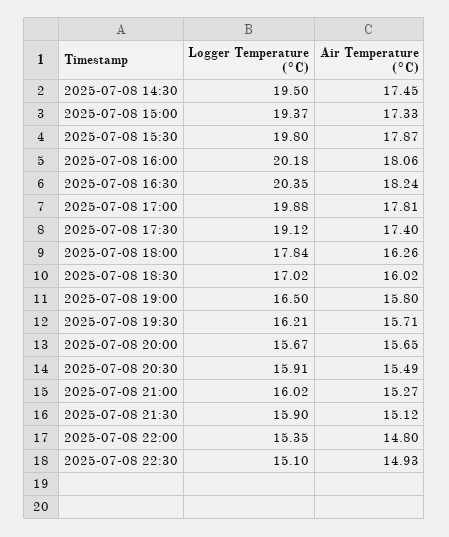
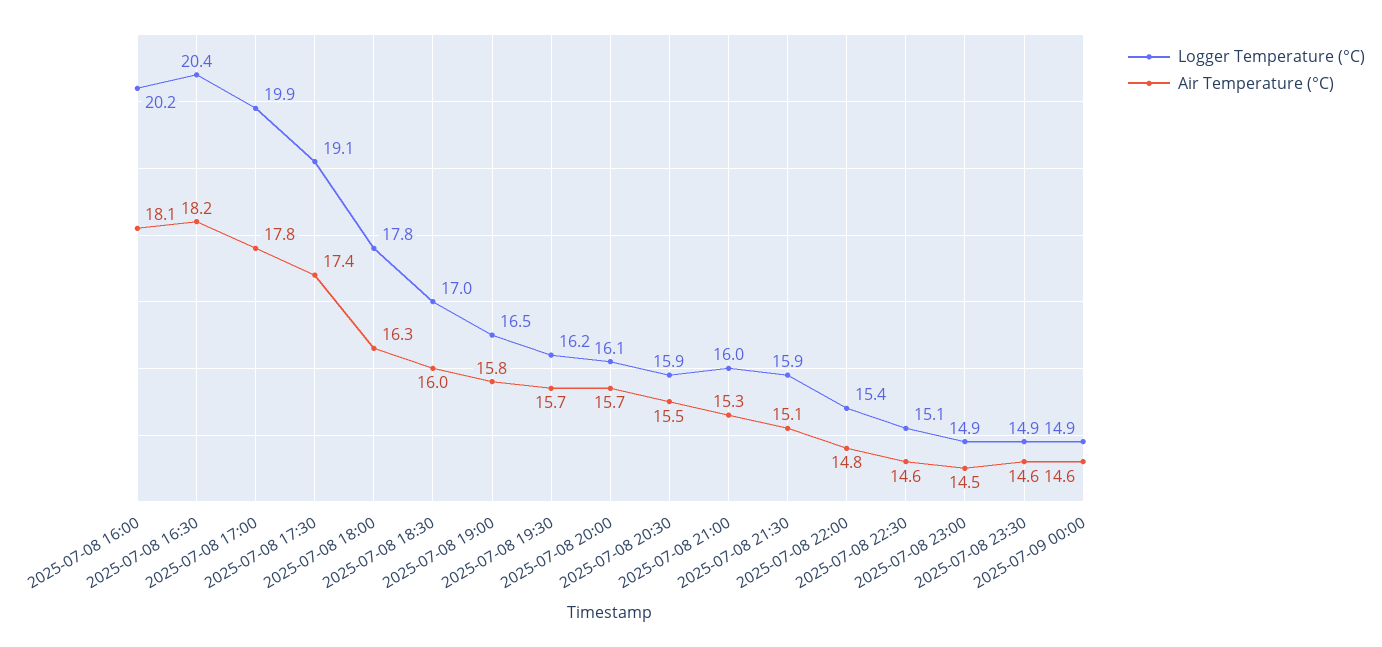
Logger Temperature (°C), 2025-07-08 14:30: 19.5 -> none
Air Temperature (°C), 2025-07-08 14:30: 17.45 -> none
Logger Temperature (°C), 2025-07-08 15:00: 19.37 -> none
Air Temperature (°C), 2025-07-08 15:00: 17.33 -> none
Logger Temperature (°C), 2025-07-08 15:30: 19.8 -> none
Air Temperature (°C), 2025-07-08 15:30: 17.87 -> none
Logger Temperature (°C), 2025-07-08 20:00: 15.67 -> 16.1
Air Temperature (°C), 2025-07-08 22:30: 14.93 -> 14.6
Logger Temperature (°C), 2025-07-08 23:00: none -> 14.9
Air Temperature (°C), 2025-07-08 23:00: none -> 14.5
Logger Temperature (°C), 2025-07-08 23:30: none -> 14.9
Air Temperature (°C), 2025-07-08 23:30: none -> 14.6
Logger Temperature (°C), 2025-07-09 00:00: none -> 14.9
Air Temperature (°C), 2025-07-09 00:00: none -> 14.6

